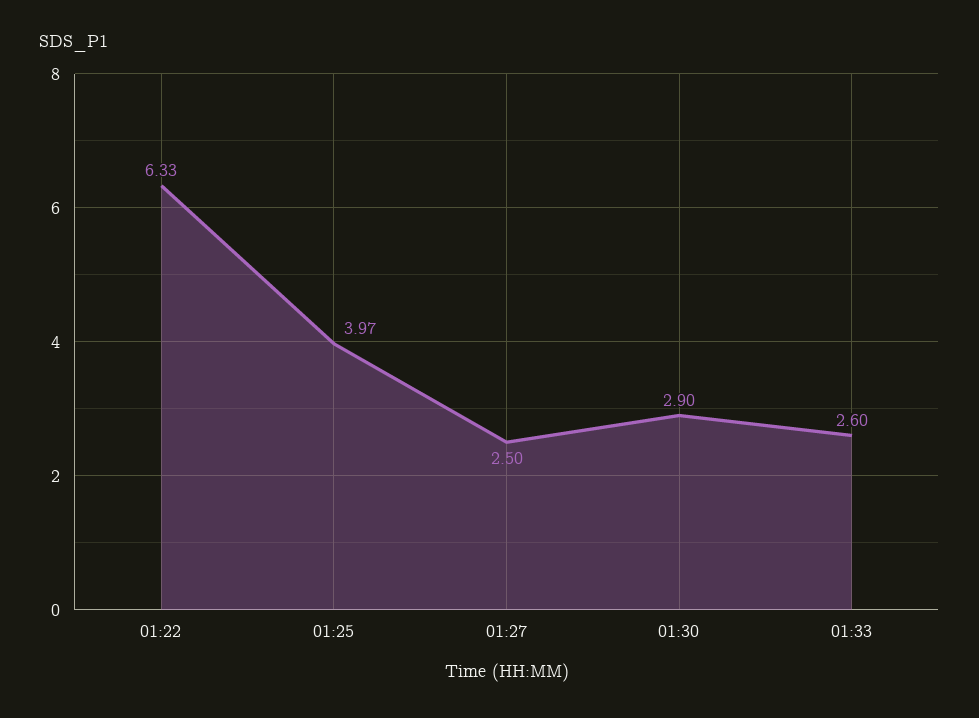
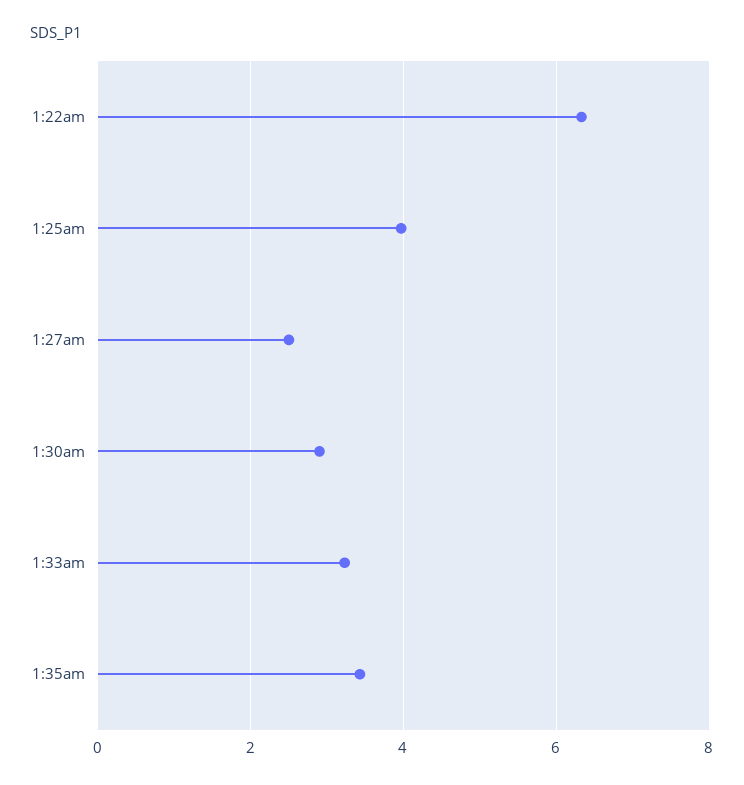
01:33: 2.6 -> 3.2
1:35am: none -> 3.4

